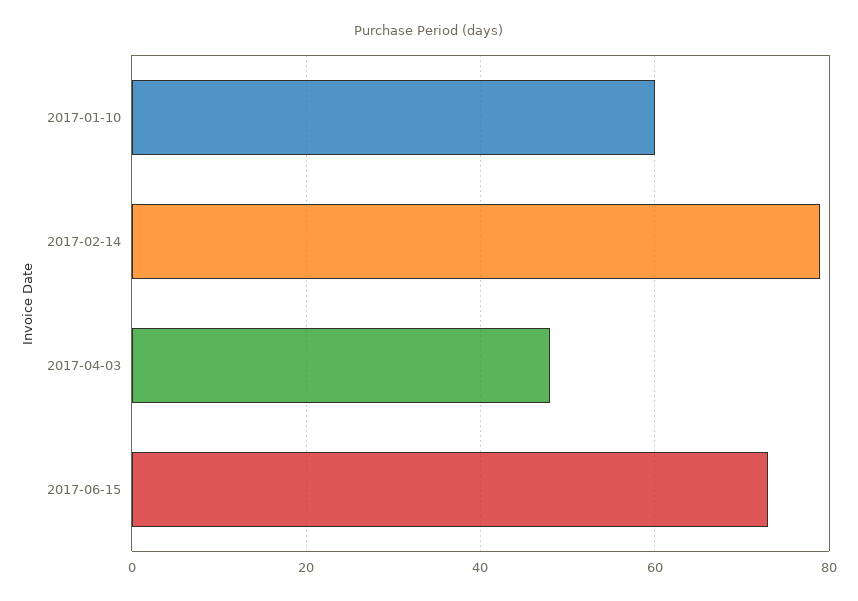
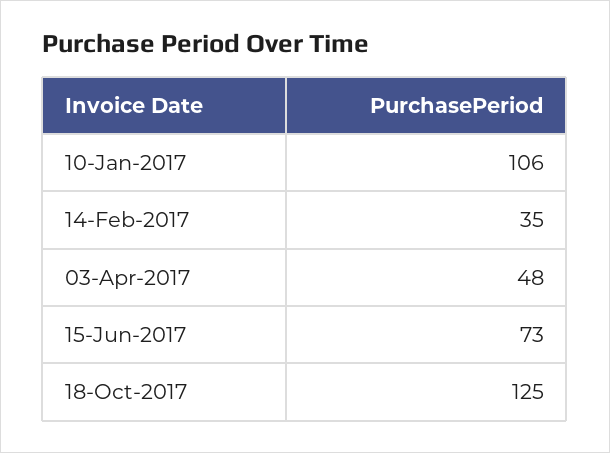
2017-01-10: 60 -> 106
2017-02-14: 80 -> 35
18-Oct-2017: none -> 125

